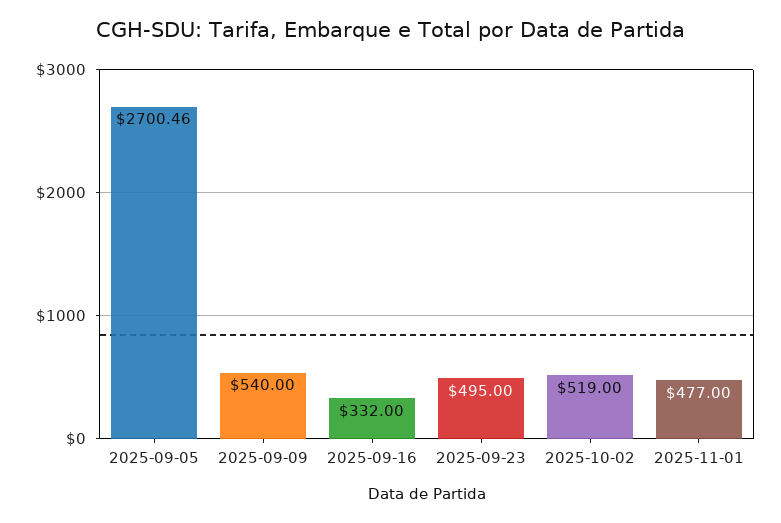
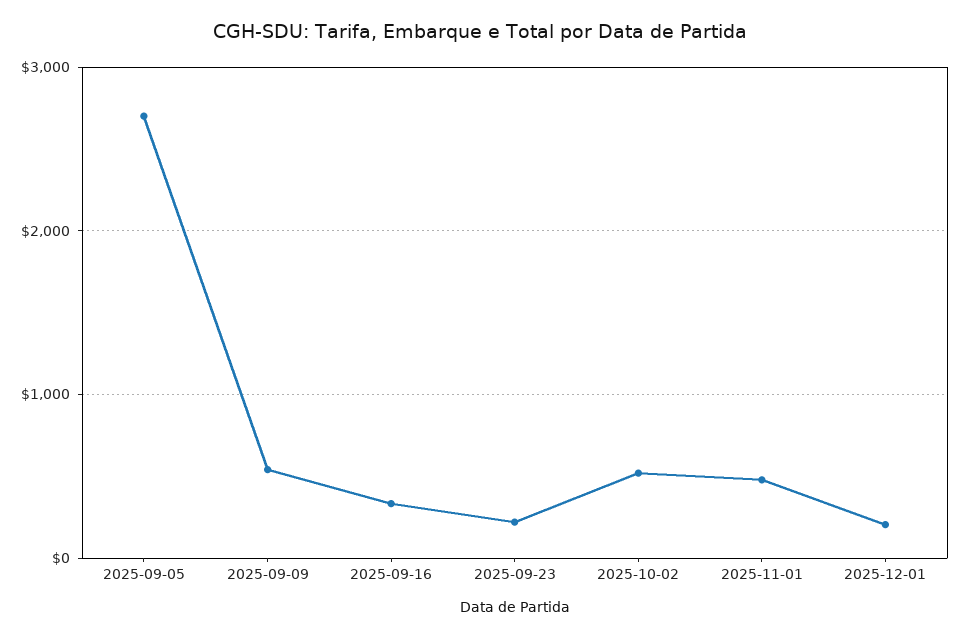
2025-09-23: 495 -> 200
2025-12-01: none -> 200

